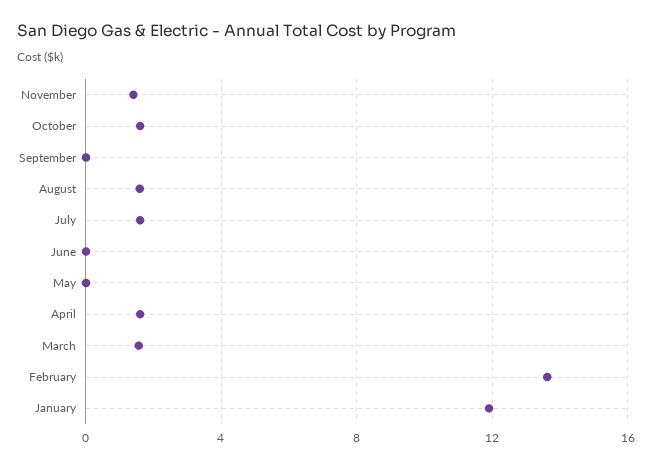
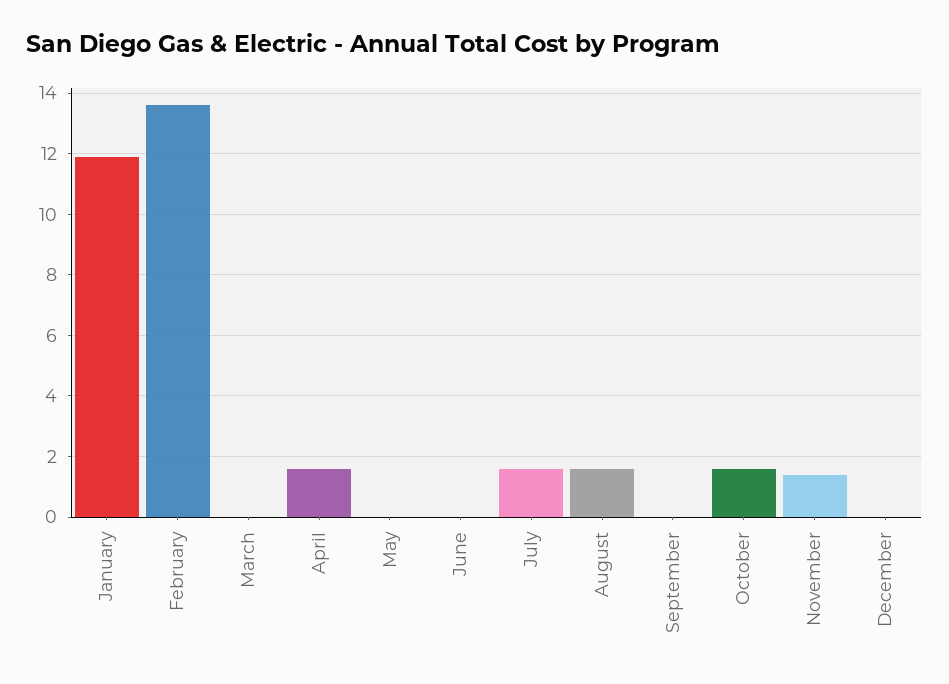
March: 1.5 -> 0
December: none -> 0

